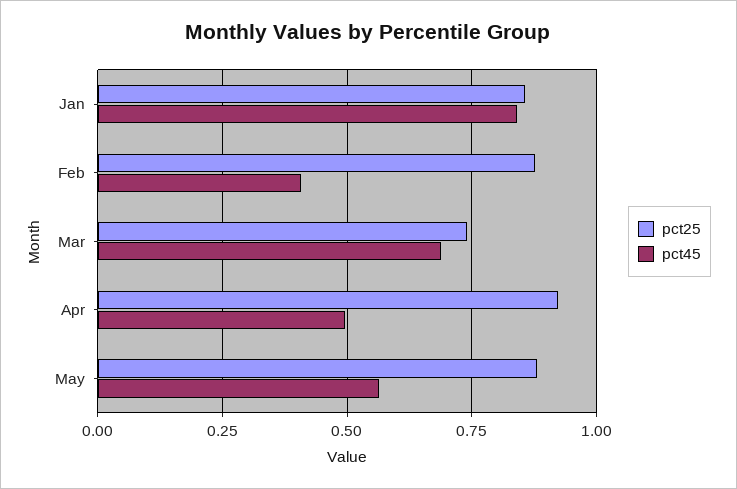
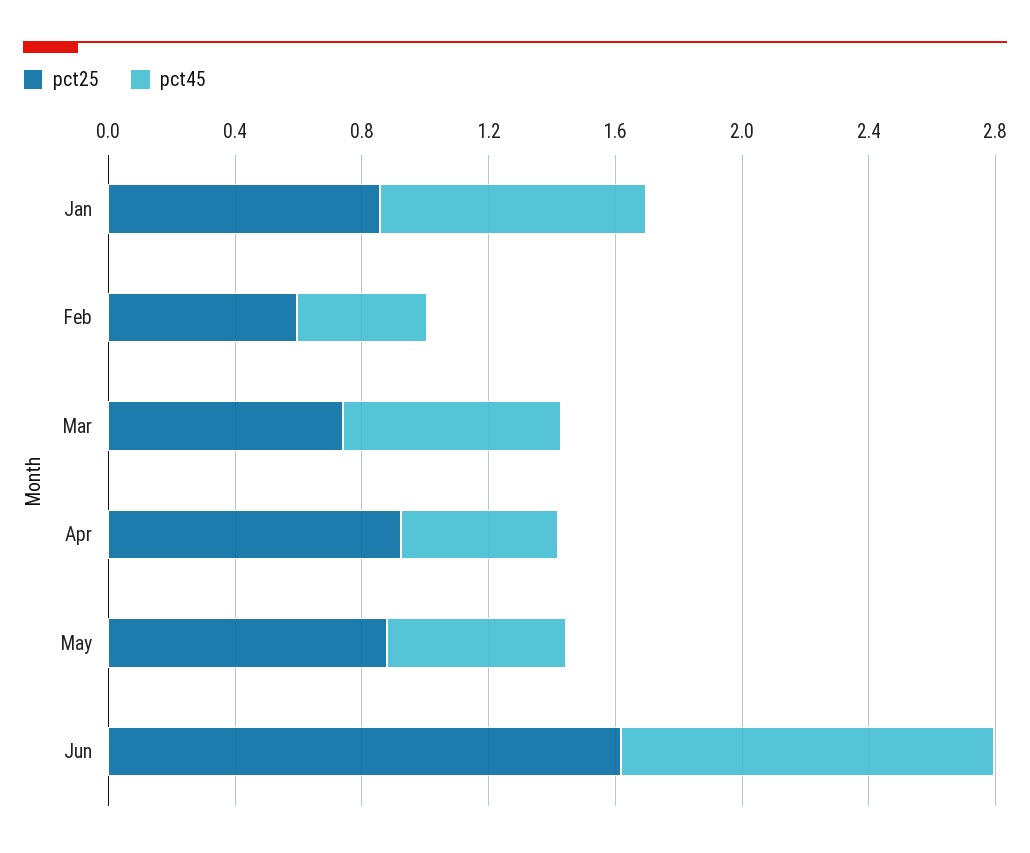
pct25, Feb: 0.875 -> 0.6
pct25, Jun: none -> 1.6
pct45, Jun: none -> 1.2

